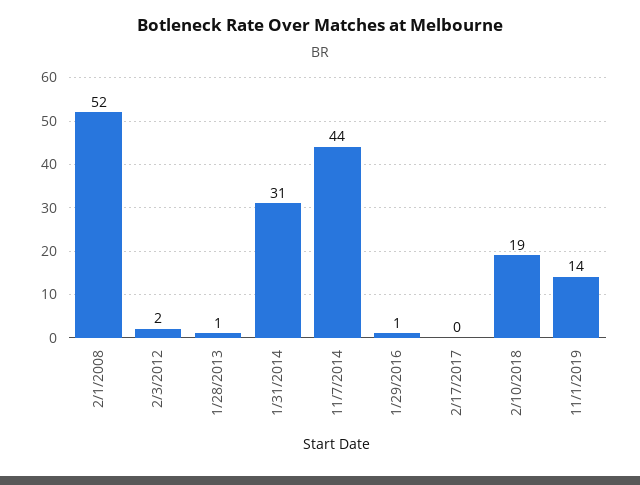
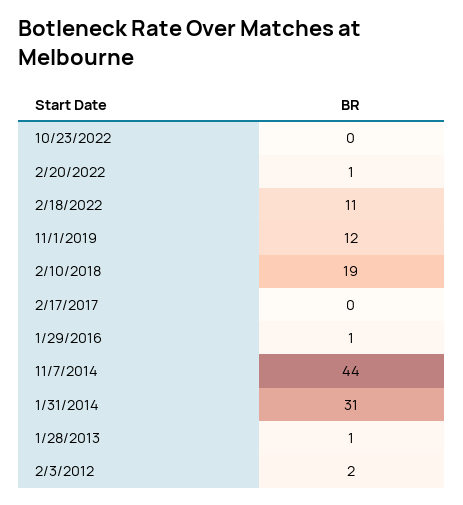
2/1/2008: 52 -> none
11/1/2019: 14 -> 12
10/23/2022: none -> 0
2/20/2022: none -> 1
2/18/2022: none -> 11

